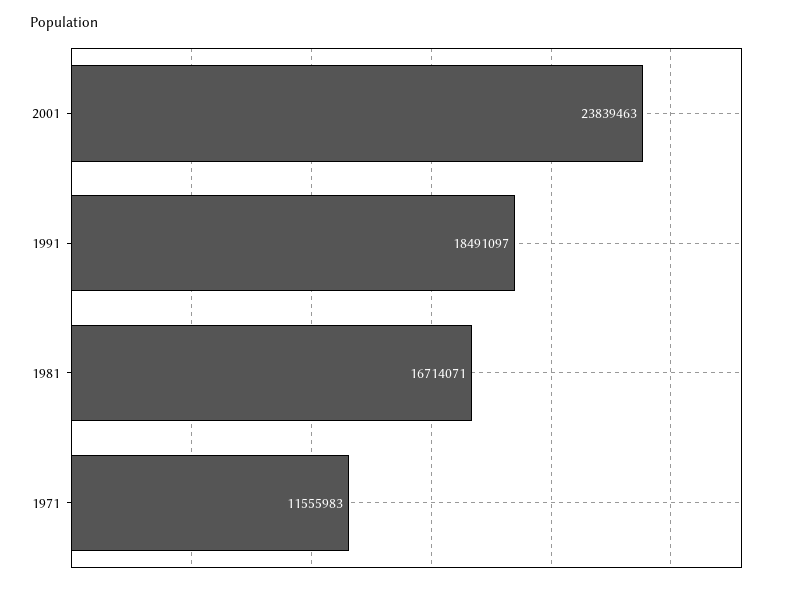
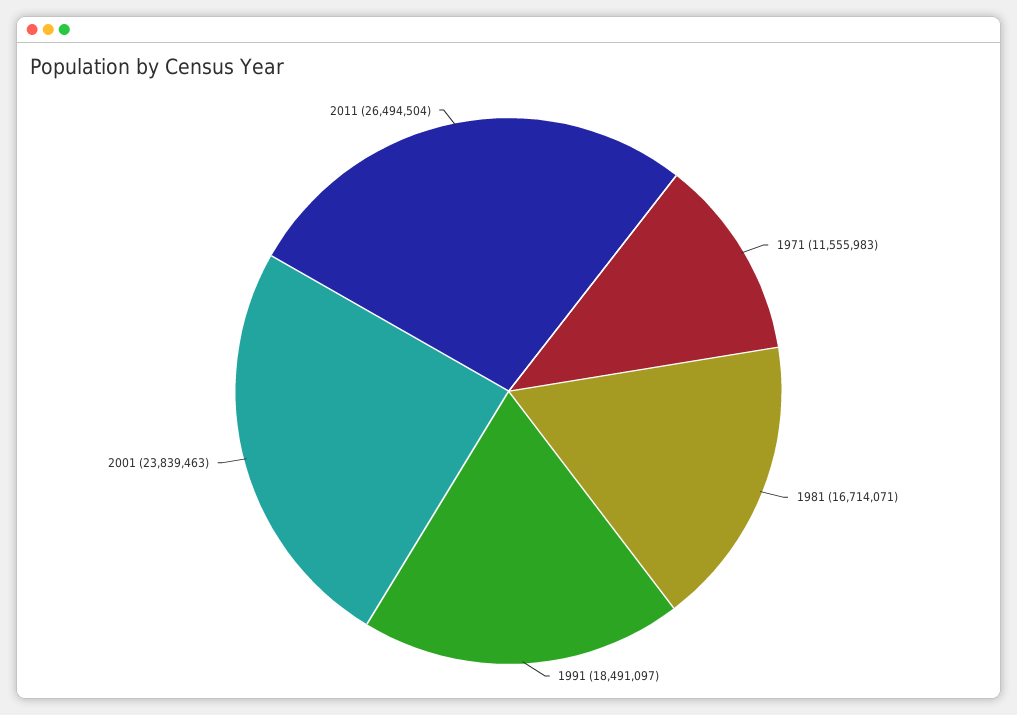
2011: none -> 26494504

